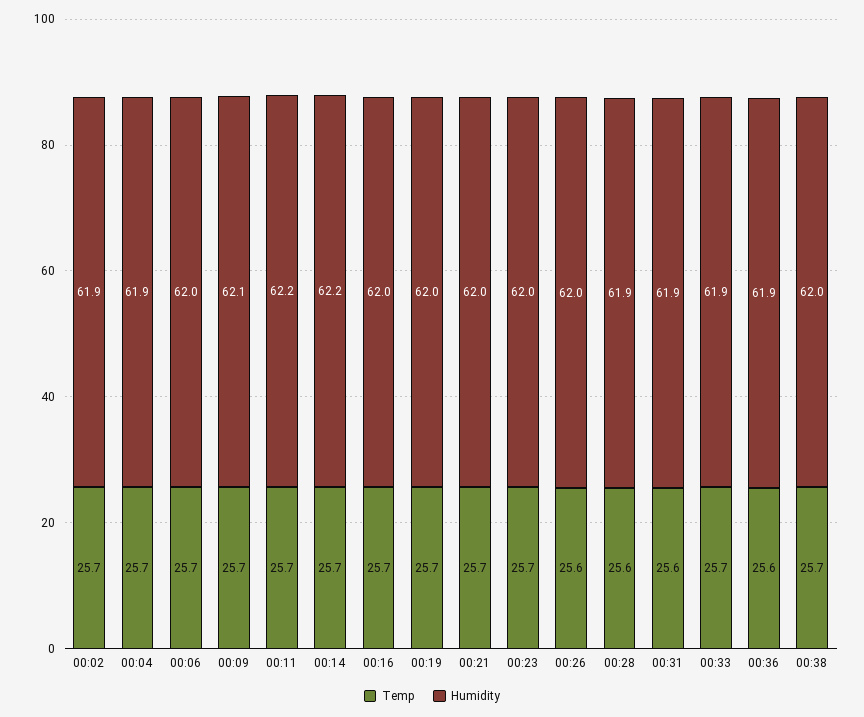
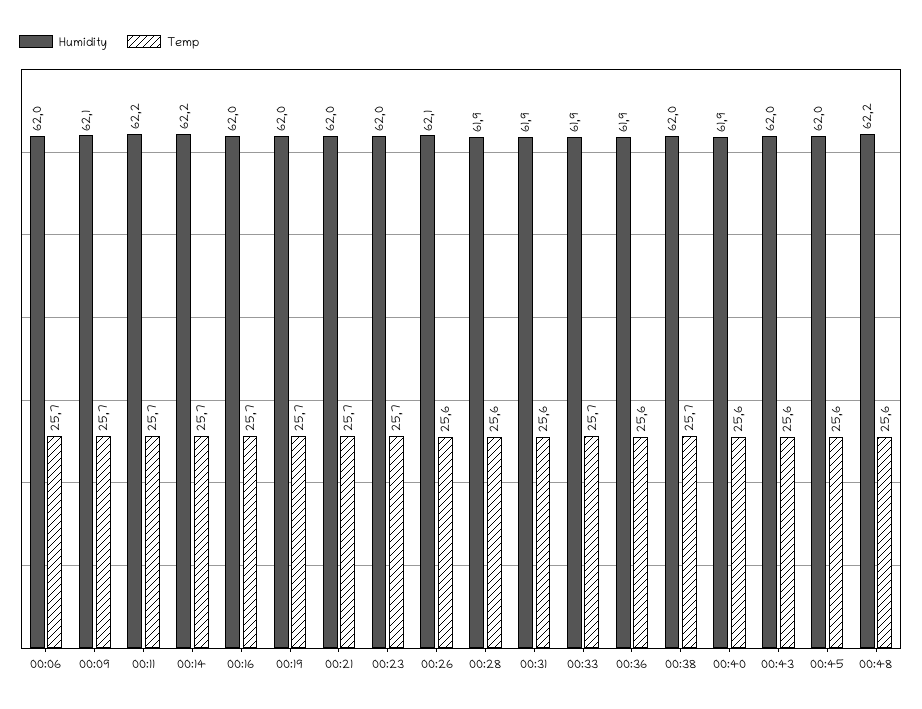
Temp, 00:02: 25.7 -> none
Humidity, 00:02: 61.9 -> none
Temp, 00:04: 25.7 -> none
Humidity, 00:04: 61.9 -> none
Humidity, 00:26: 62 -> 62.1
Humidity, 00:40: none -> 61.9
Temp, 00:40: none -> 25.6
Humidity, 00:43: none -> 62
Temp, 00:43: none -> 25.6
Humidity, 00:45: none -> 62
Temp, 00:45: none -> 25.6
Humidity, 00:48: none -> 62.2
Temp, 00:48: none -> 25.6

